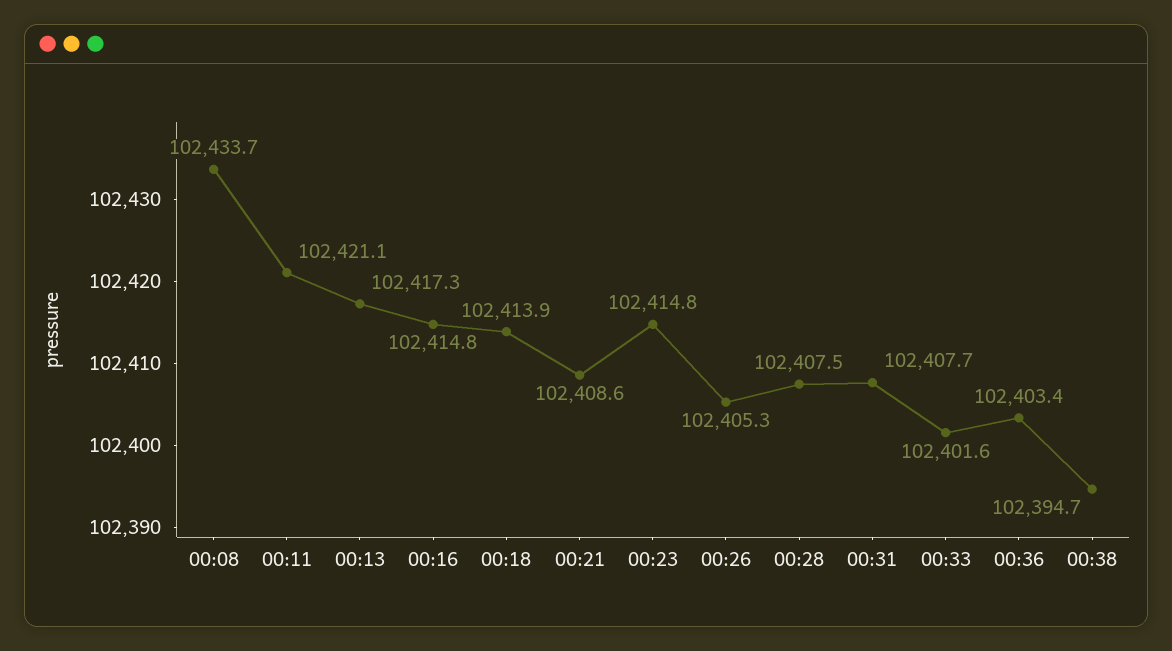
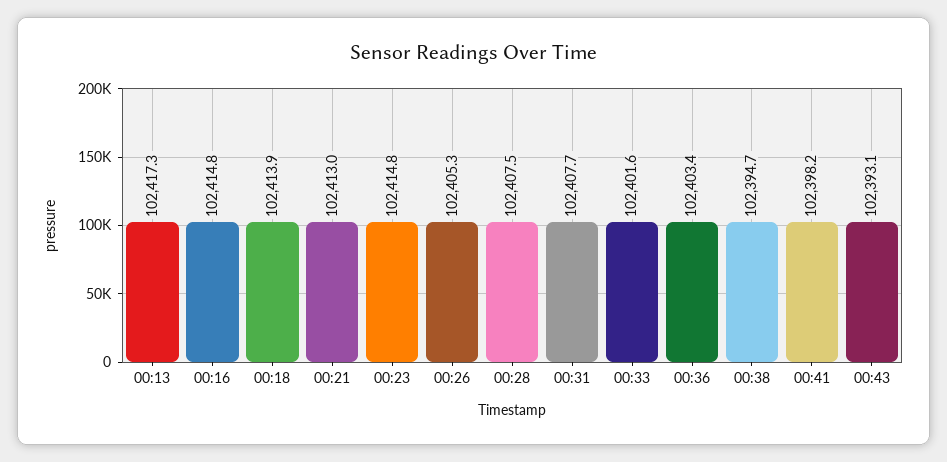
00:08: 102433.7 -> none
00:11: 102421.1 -> none
00:21: 102408.6 -> 102413
00:41: none -> 102398.2
00:43: none -> 102393.1

